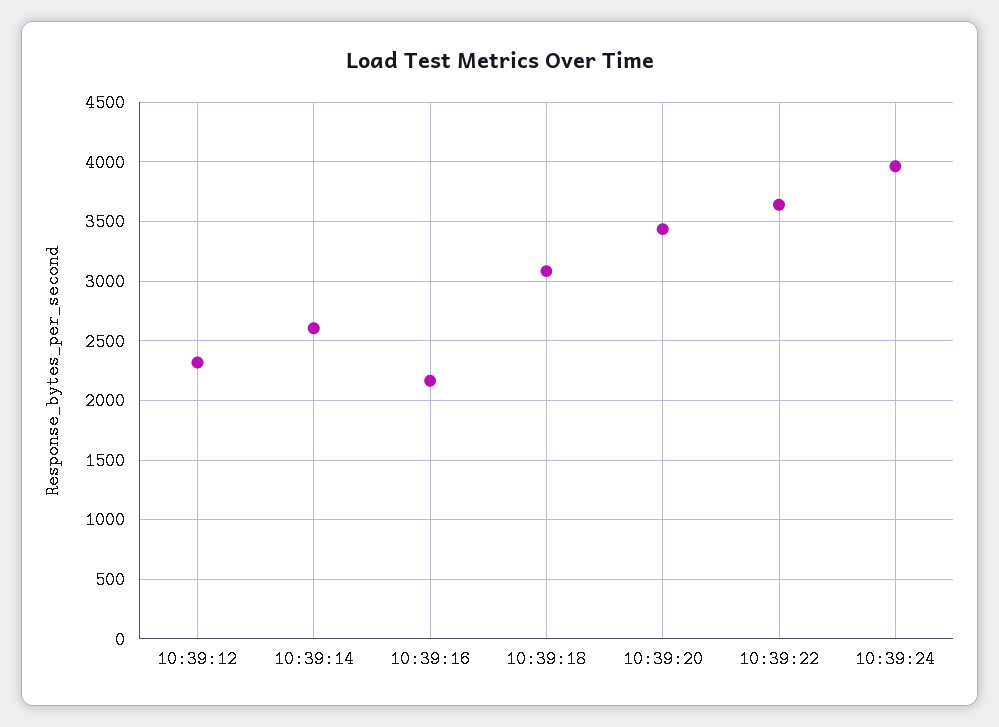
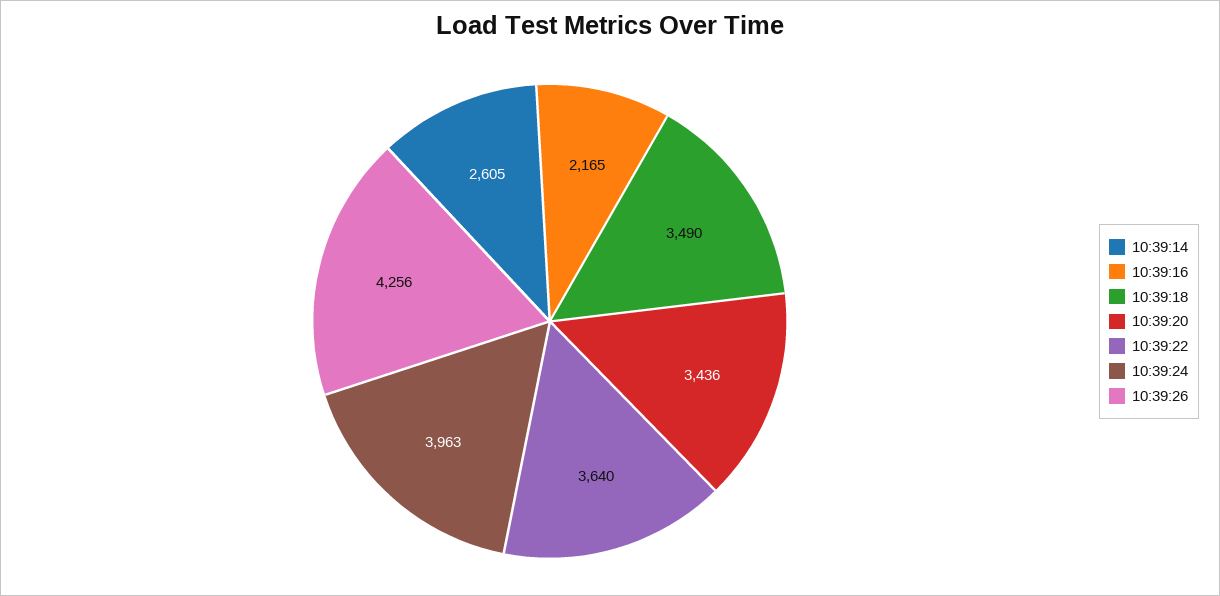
10:39:12: 2300 -> none
10:39:18: 3100 -> 3490
10:39:26: none -> 4256

